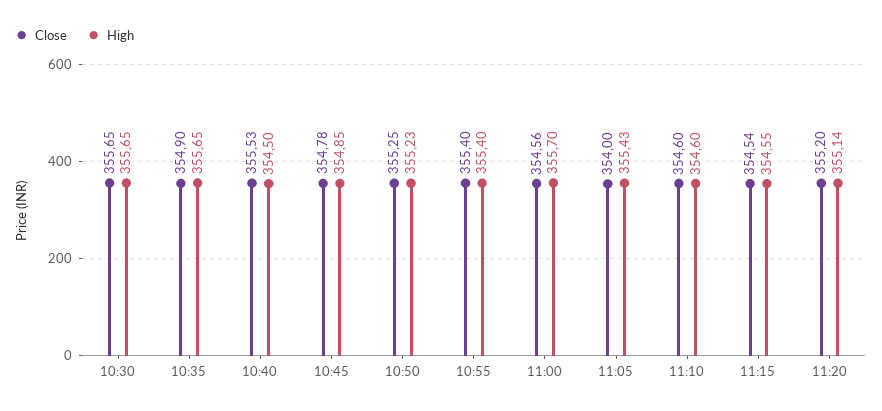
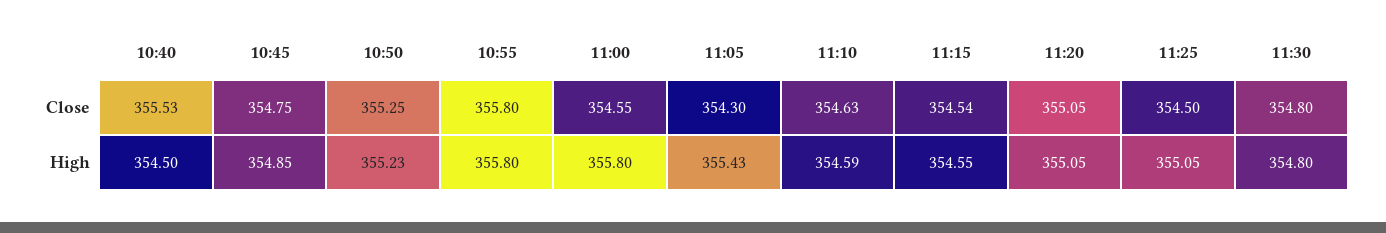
Close, 10:30: 355.65 -> none
High, 10:30: 355.65 -> none
Close, 10:35: 354.9 -> none
High, 10:35: 355.65 -> none
Close, 10:45: 354.78 -> 354.75
Close, 10:55: 355.4 -> 355.8
High, 10:55: 355.4 -> 355.8
Close, 11:00: 354.56 -> 354.55
High, 11:00: 355.7 -> 355.8
Close, 11:05: 354 -> 354.3
Close, 11:10: 354.6 -> 354.63
High, 11:10: 354.6 -> 354.59
Close, 11:20: 355.2 -> 355.05
High, 11:20: 355.14 -> 355.05
Close, 11:25: none -> 354.5
Close, 11:30: none -> 354.8
High, 11:25: none -> 355.05
High, 11:30: none -> 354.8

